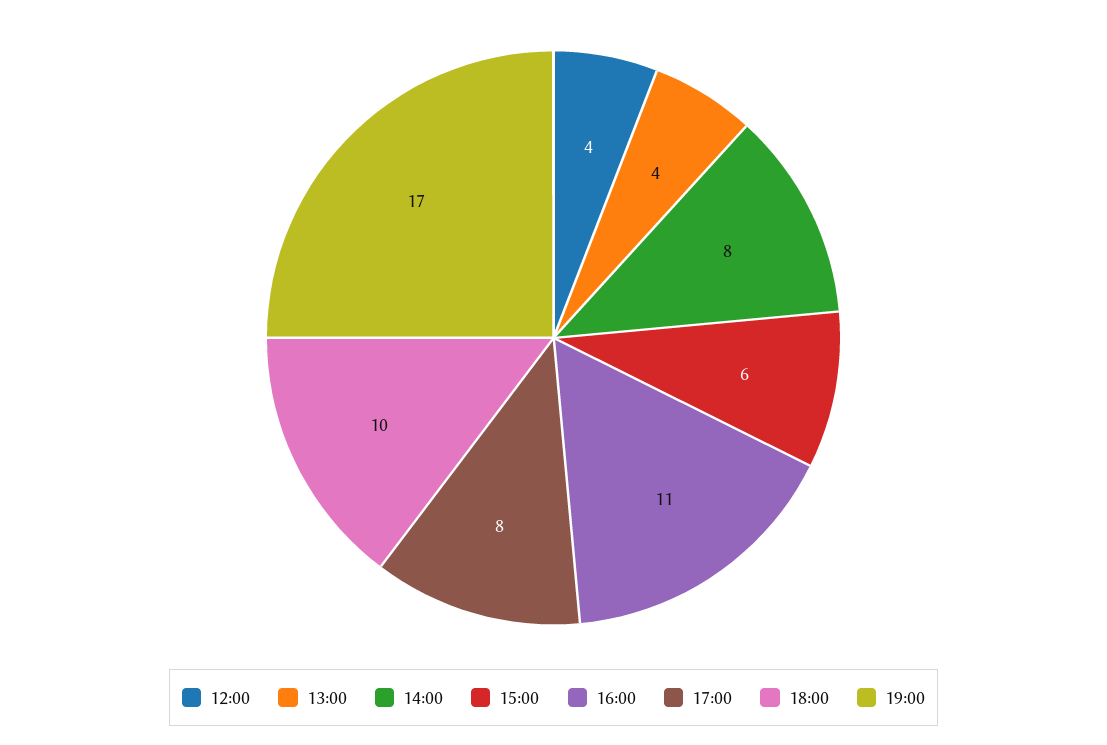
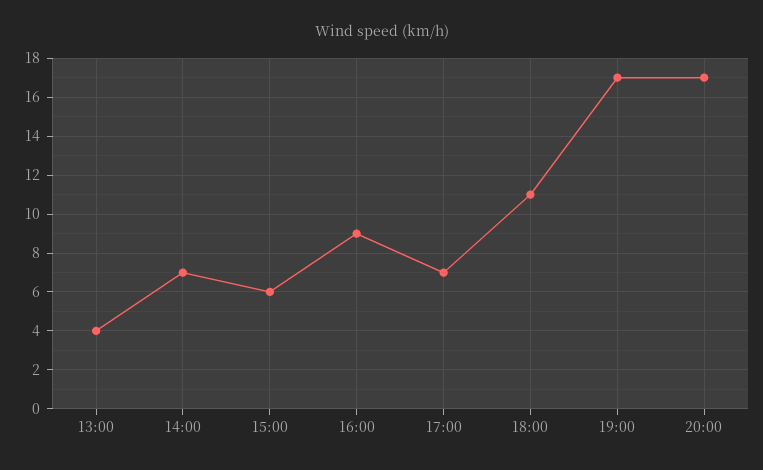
12:00: 4 -> none
14:00: 8 -> 7
16:00: 11 -> 9
17:00: 8 -> 7
18:00: 10 -> 11
20:00: none -> 17

